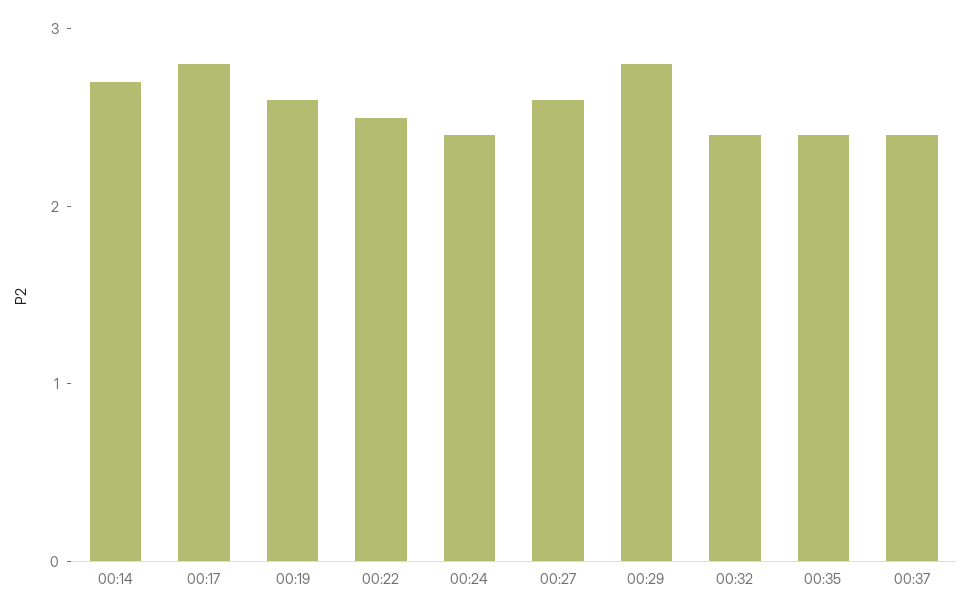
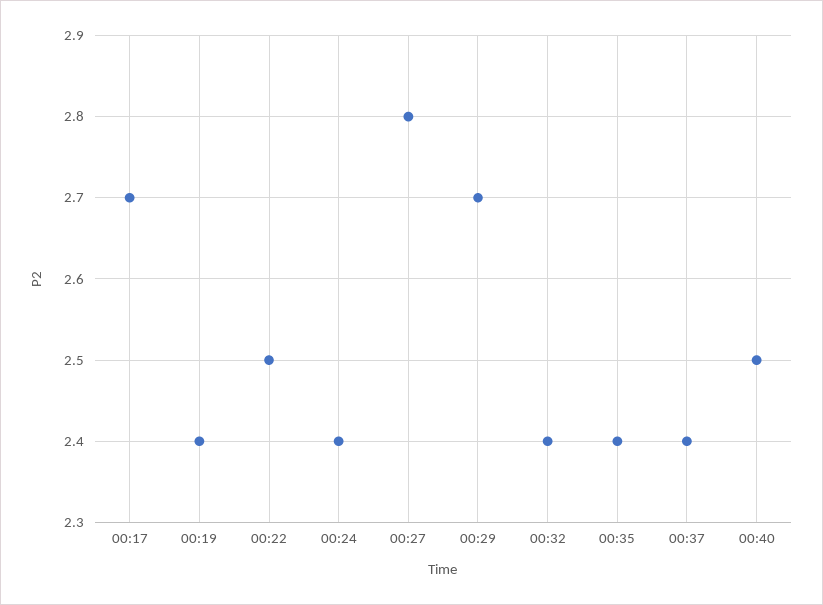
00:14: 2.7 -> none
00:17: 2.8 -> 2.7
00:19: 2.6 -> 2.4
00:27: 2.6 -> 2.8
00:29: 2.8 -> 2.7
00:40: none -> 2.5

